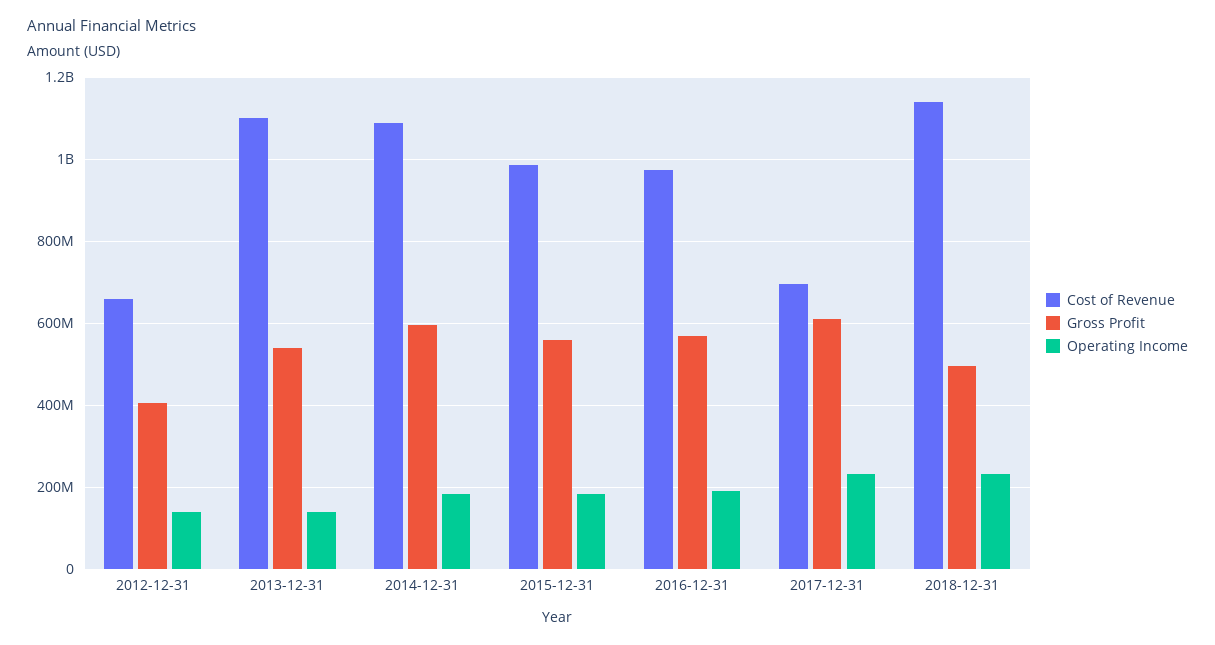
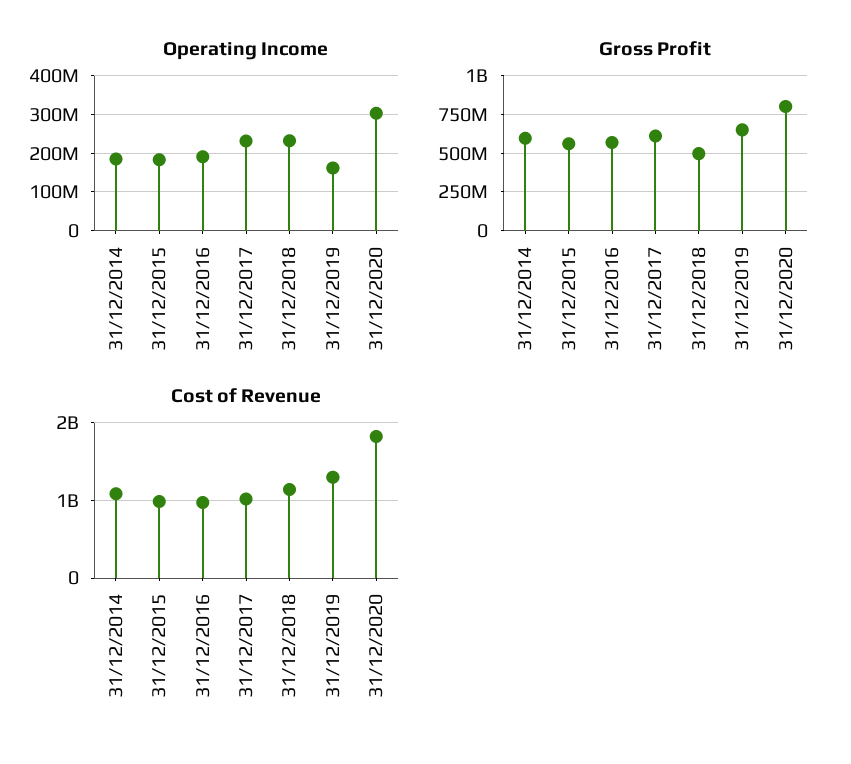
Cost of Revenue, 2012-12-31: 660000000 -> none
Gross Profit, 2012-12-31: 400000000 -> none
Operating Income, 2012-12-31: 140000000 -> none
Cost of Revenue, 2013-12-31: 1100000000 -> none
Gross Profit, 2013-12-31: 540000000 -> none
Operating Income, 2013-12-31: 140000000 -> none
Cost of Revenue, 2017-12-31: 700000000 -> 1000000000
Operating Income, 31/12/2019: none -> 160000000
Operating Income, 31/12/2020: none -> 300000000
Gross Profit, 31/12/2019: none -> 650000000
Gross Profit, 31/12/2020: none -> 800000000
Cost of Revenue, 31/12/2019: none -> 1300000000
Cost of Revenue, 31/12/2020: none -> 1800000000

